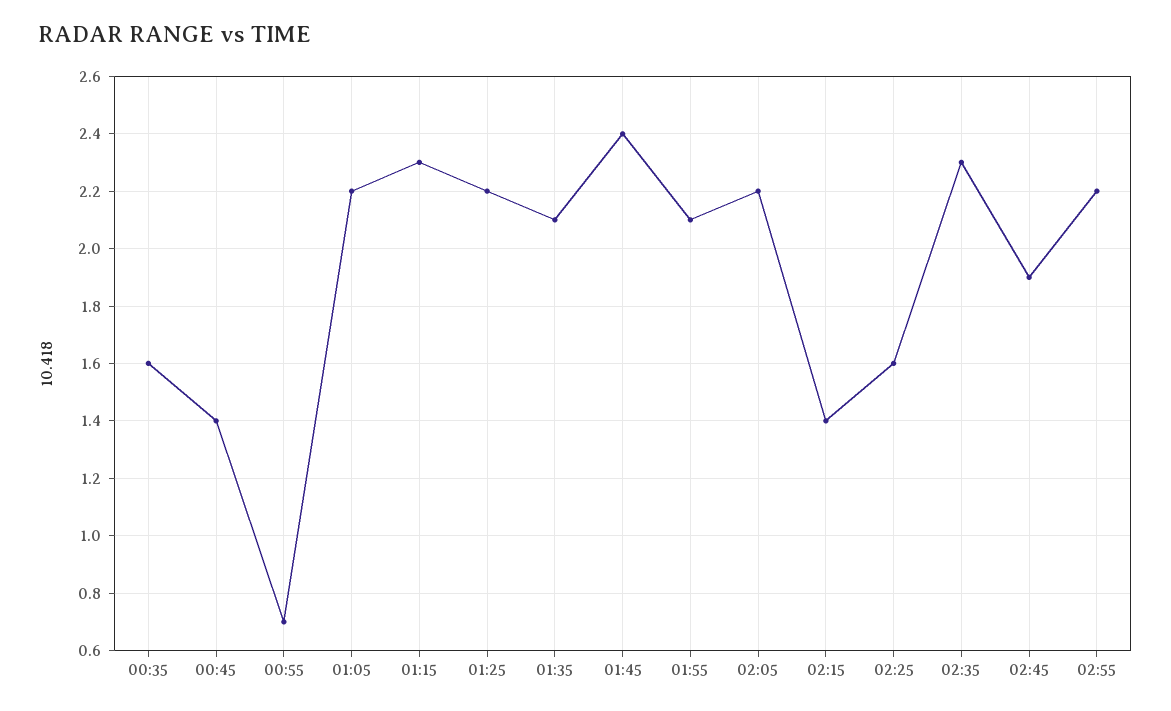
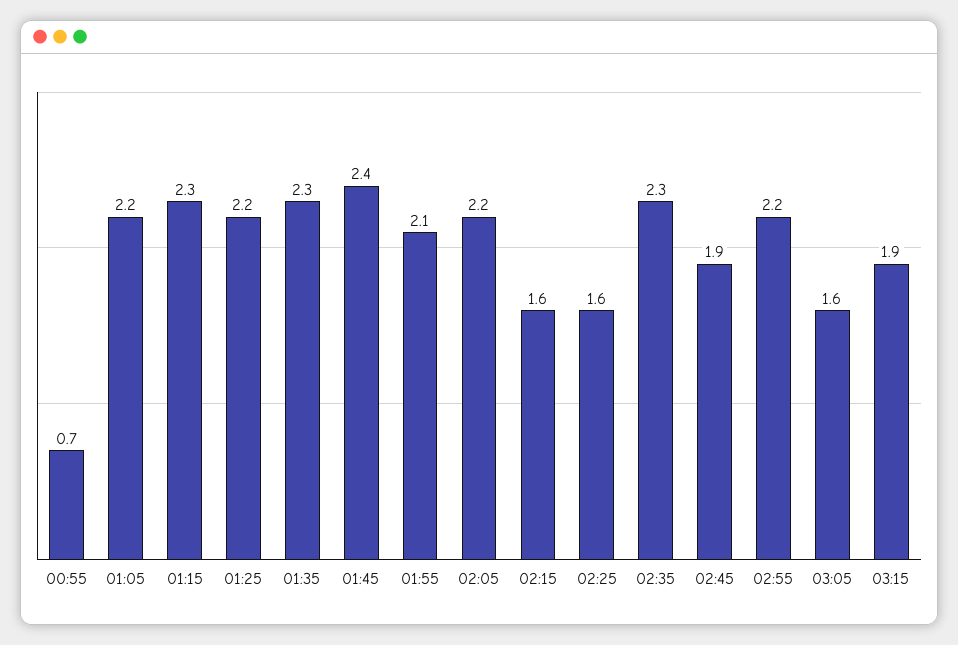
00:35: 1.6 -> none
00:45: 1.4 -> none
01:35: 2.1 -> 2.3
02:15: 1.4 -> 1.6
03:05: none -> 1.6
03:15: none -> 1.9

